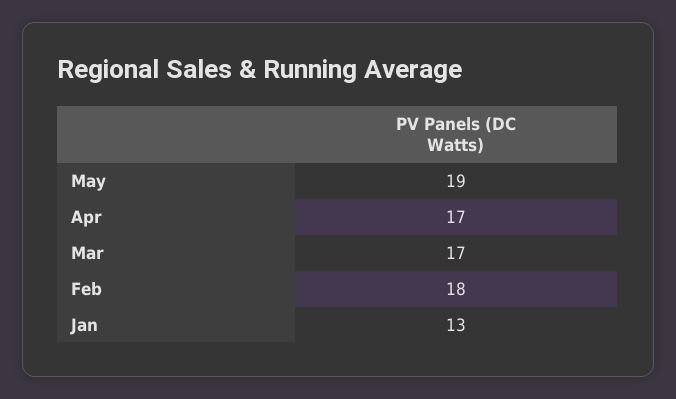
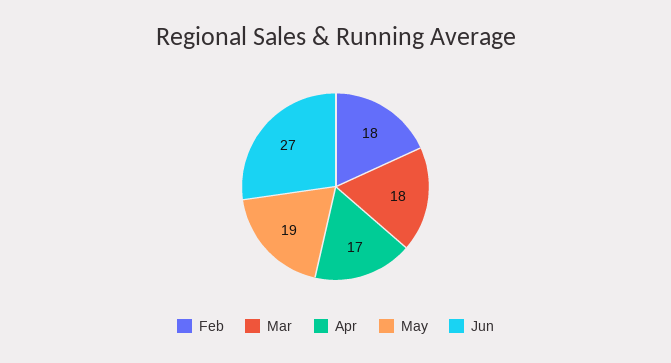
Mar: 17 -> 18
Jan: 13 -> none
Jun: none -> 27

